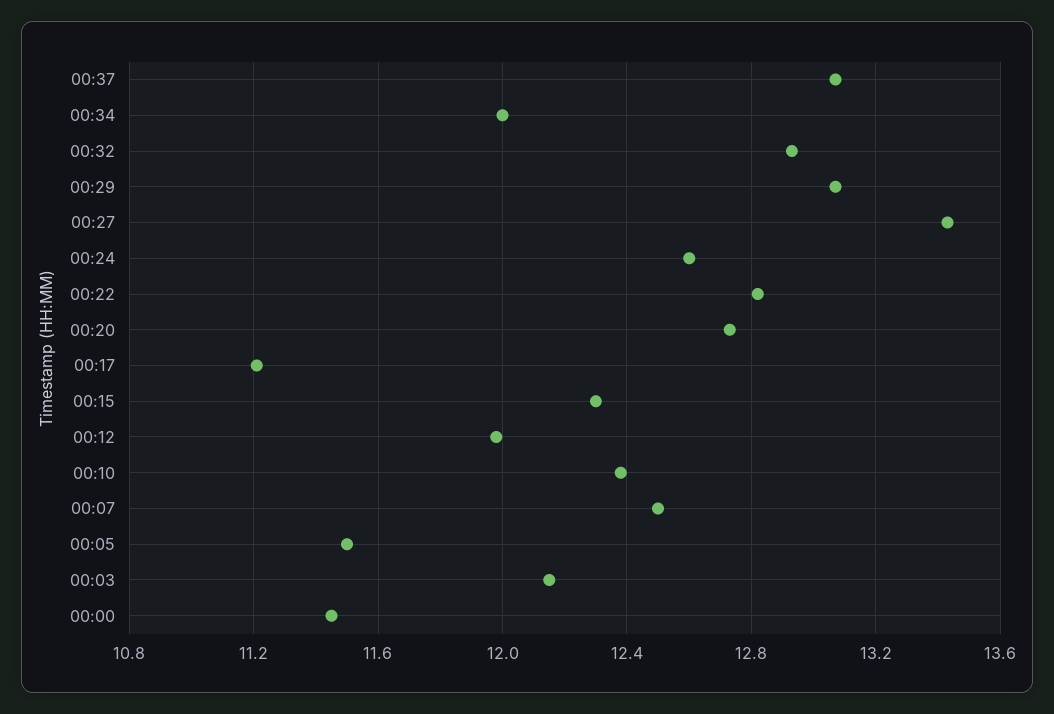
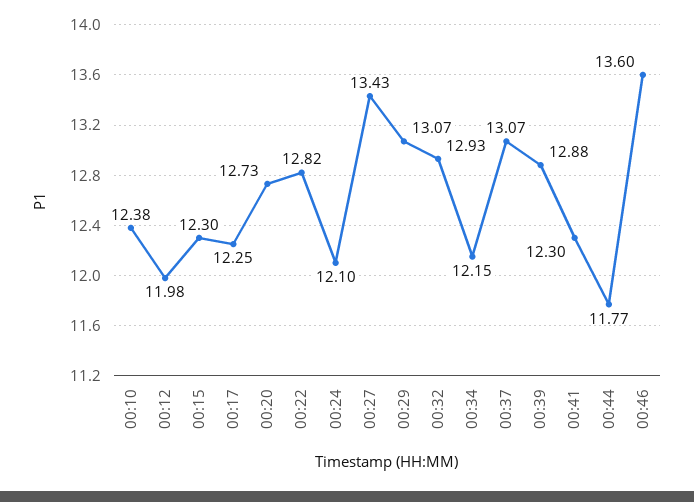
00:34: 12 -> 12.15
00:24: 12.6 -> 12.1
00:17: 11.2 -> 12.25
00:07: 12.5 -> none
00:05: 11.5 -> none
00:03: 12.15 -> none
00:00: 11.45 -> none
00:39: none -> 12.88
00:41: none -> 12.3
00:44: none -> 11.77
00:46: none -> 13.6

